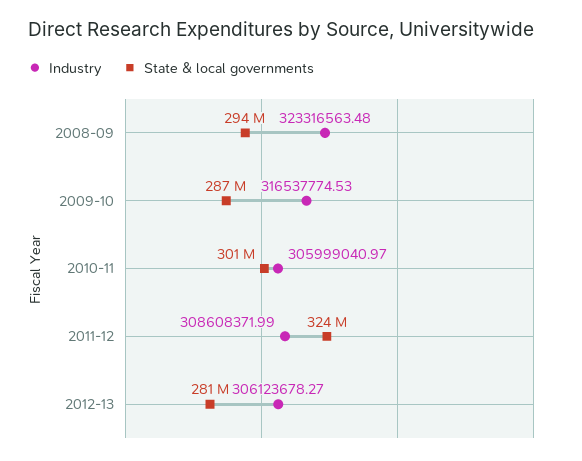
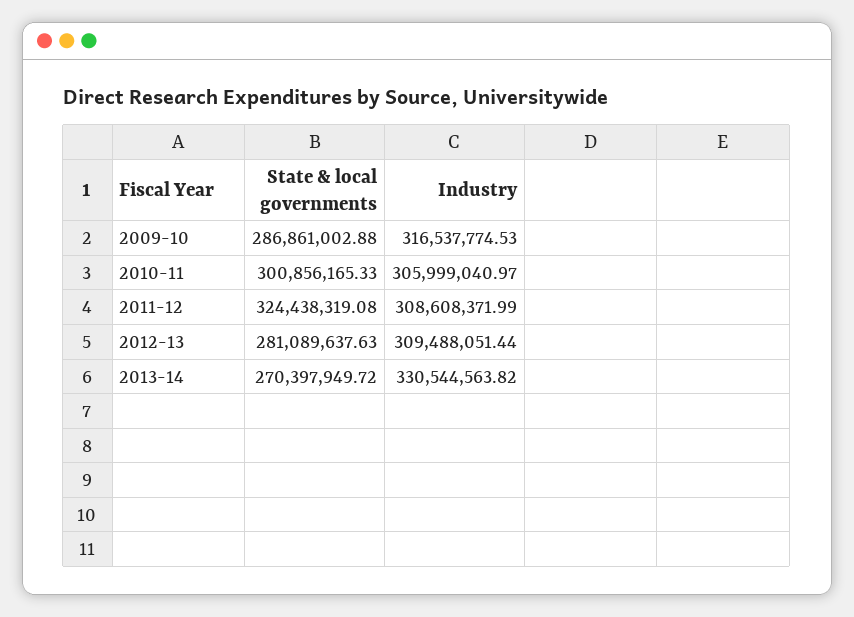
Industry, 2008-09: 323316563.48 -> none
State & local governments, 2008-09: 294000000 -> none
Industry, 2012-13: 306123678.27 -> 309488051.44
State & local governments, 2013-14: none -> 270397949.72
Industry, 2013-14: none -> 330544563.82

